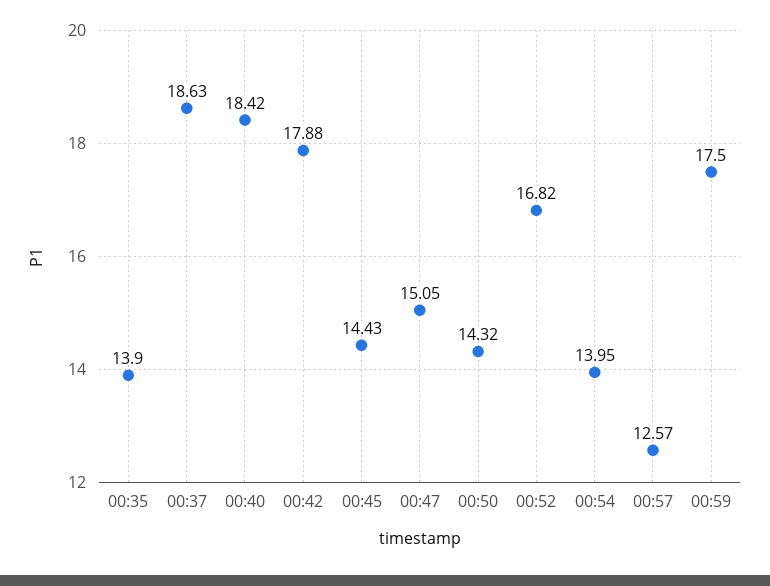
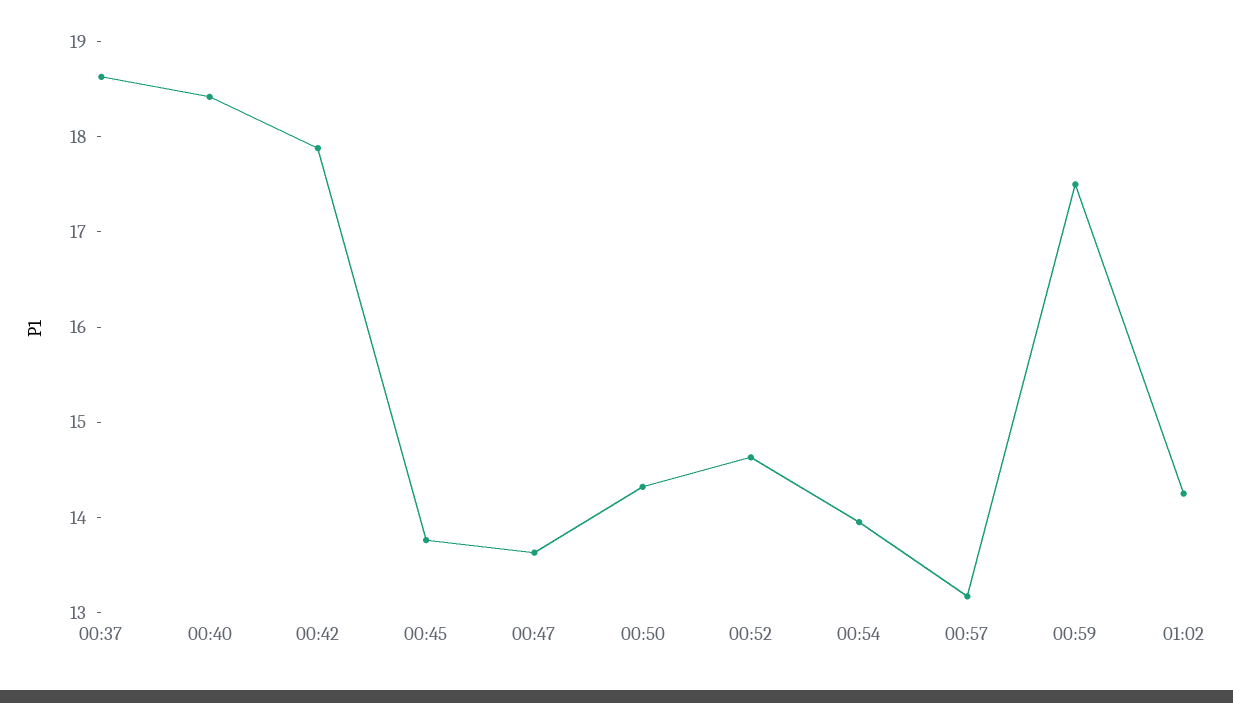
00:35: 13.9 -> none
00:45: 14.43 -> 13.8
00:47: 15.05 -> 13.6
00:52: 16.82 -> 14.6
00:57: 12.57 -> 13.2
01:02: none -> 14.2

